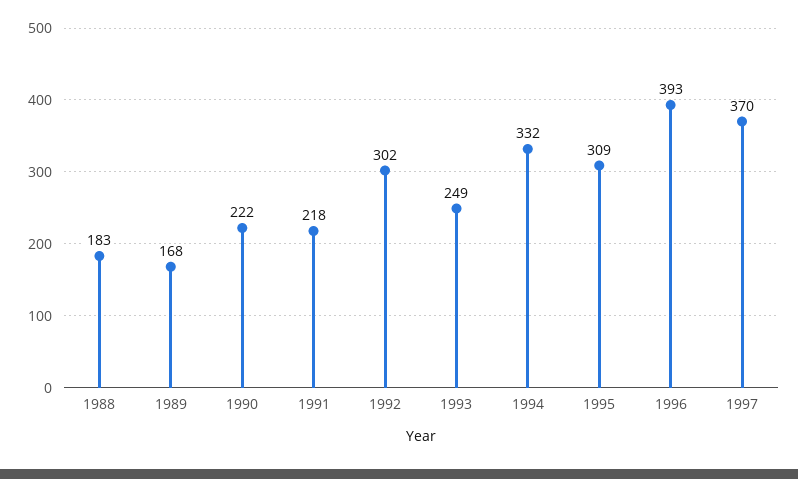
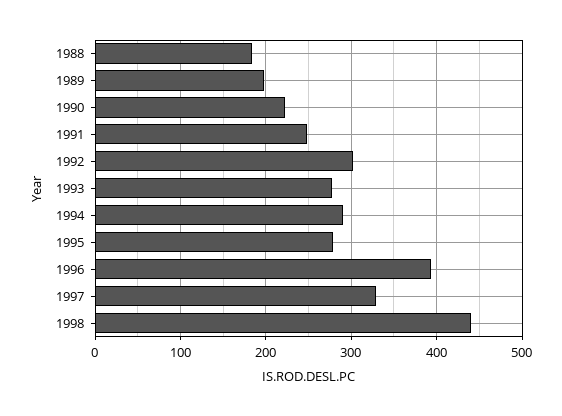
1989: 168 -> 200
1991: 218 -> 250
1993: 249 -> 280
1994: 332 -> 290
1995: 309 -> 280
1997: 370 -> 330
1998: none -> 440

